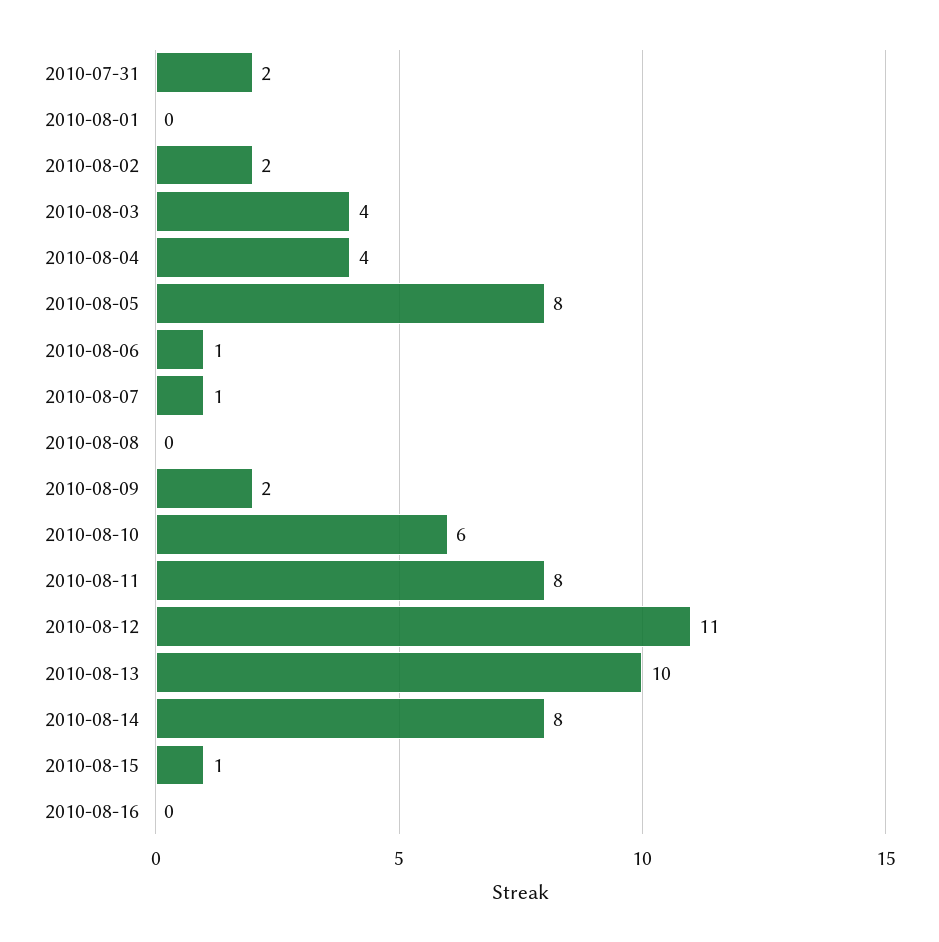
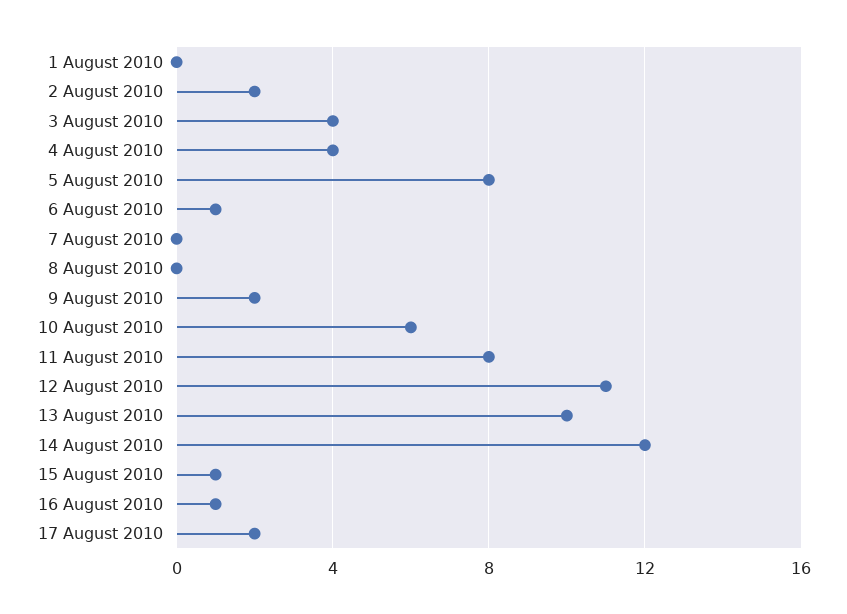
2010-07-31: 2 -> none
2010-08-07: 1 -> 0
2010-08-14: 8 -> 12
2010-08-16: 0 -> 1
17 August 2010: none -> 2

